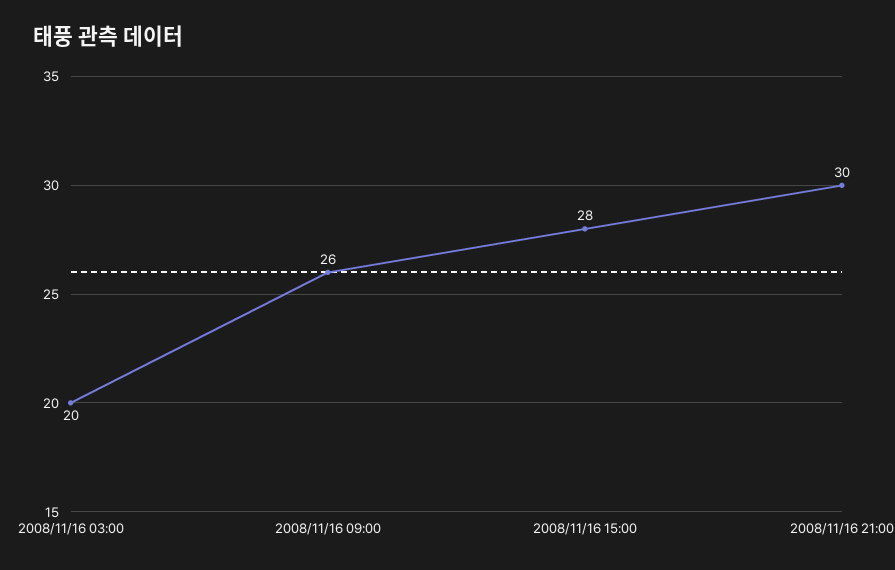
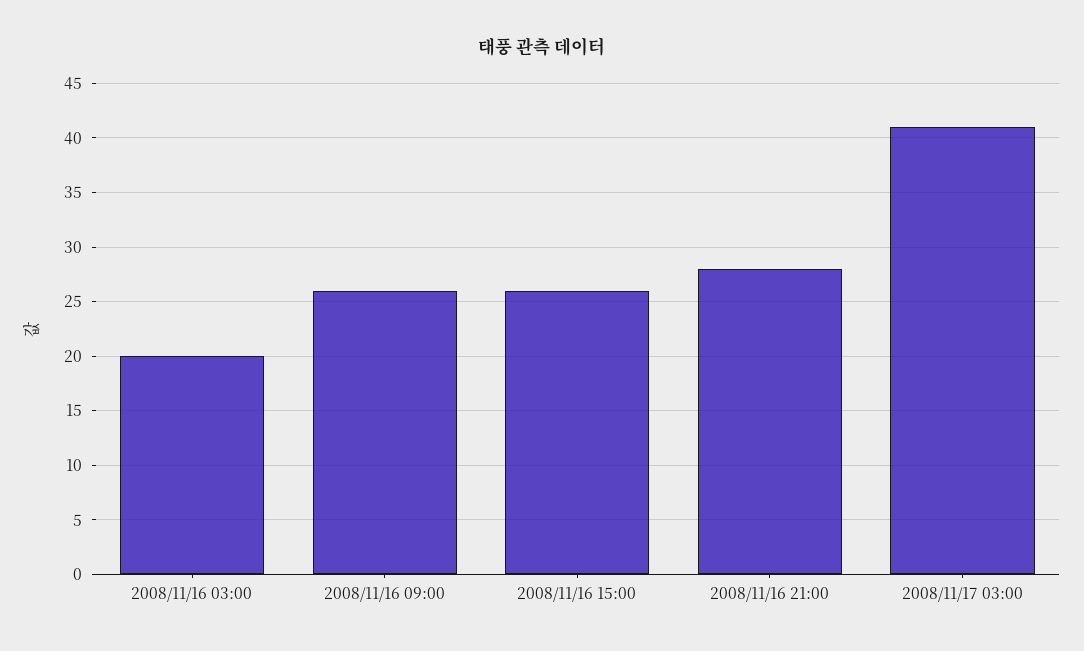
2008/11/16 15:00: 28 -> 26
2008/11/16 21:00: 30 -> 28
2008/11/17 03:00: none -> 41

